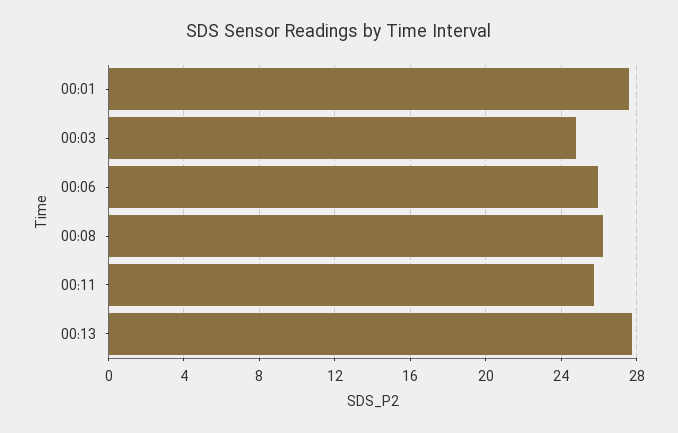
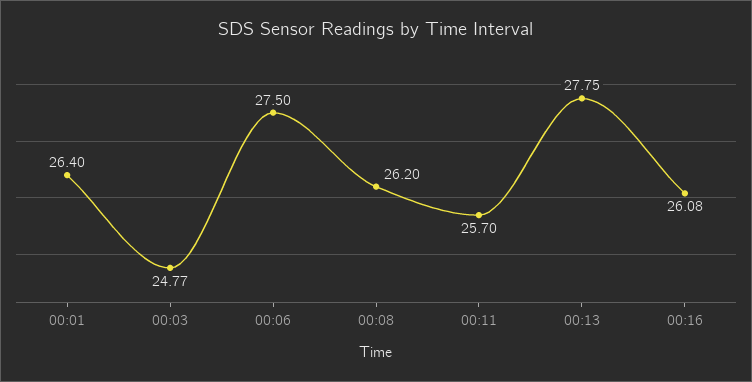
00:01: 27.5 -> 26.4
00:06: 26 -> 27.5
00:16: none -> 26.08

